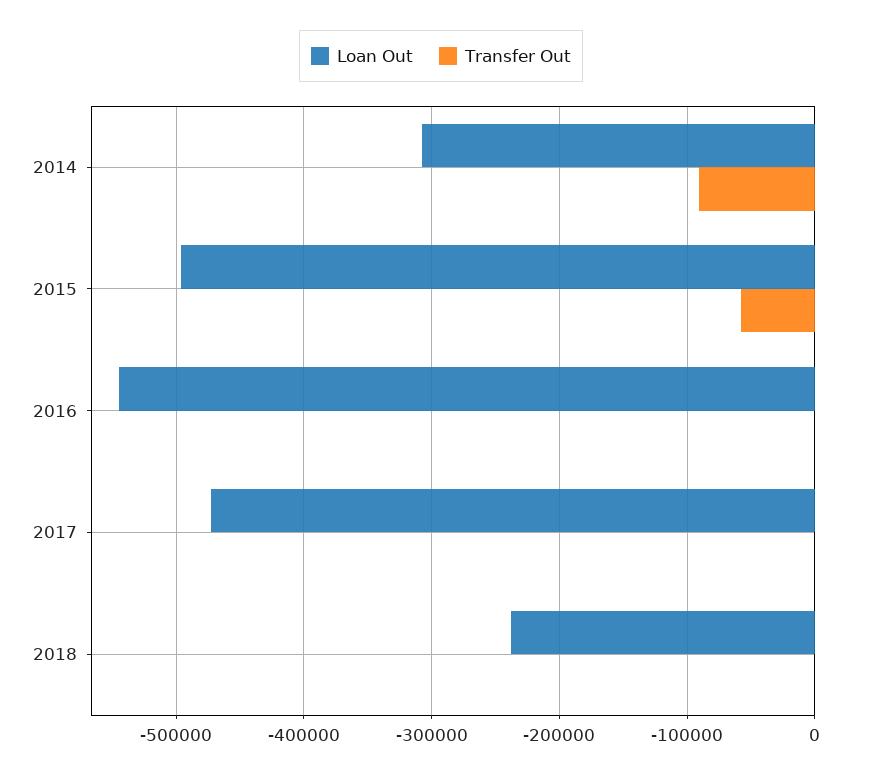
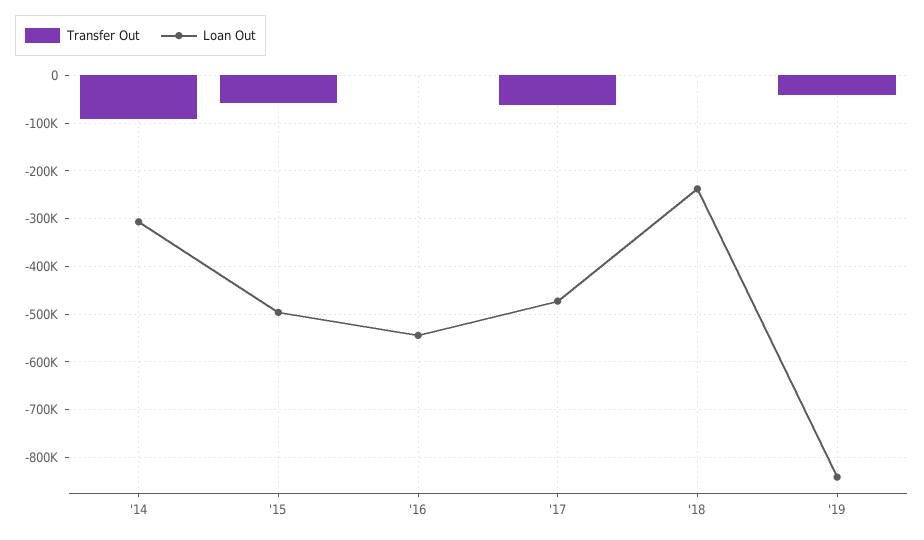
Transfer Out, 2017: 0 -> -60000
Transfer Out, '19: none -> -40000
Loan Out, '19: none -> -840000

